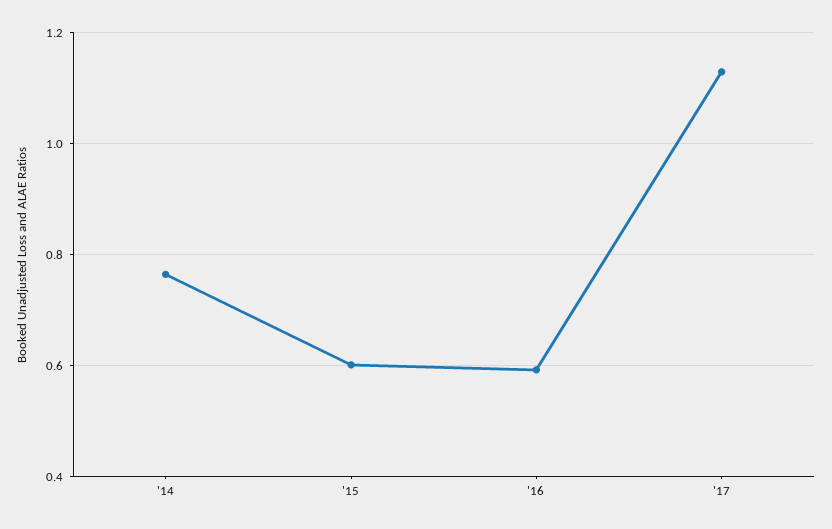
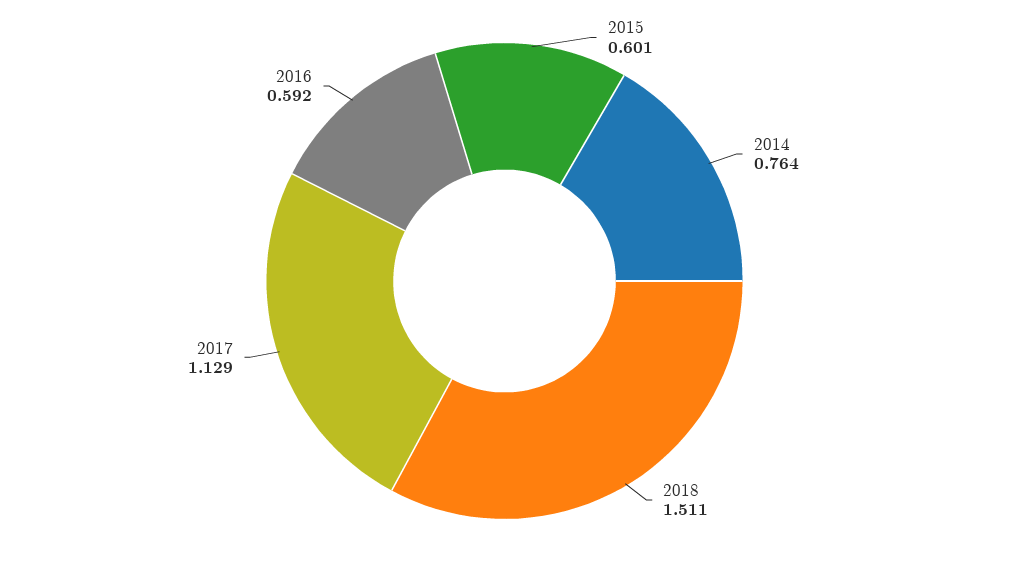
2018: none -> 1.511

